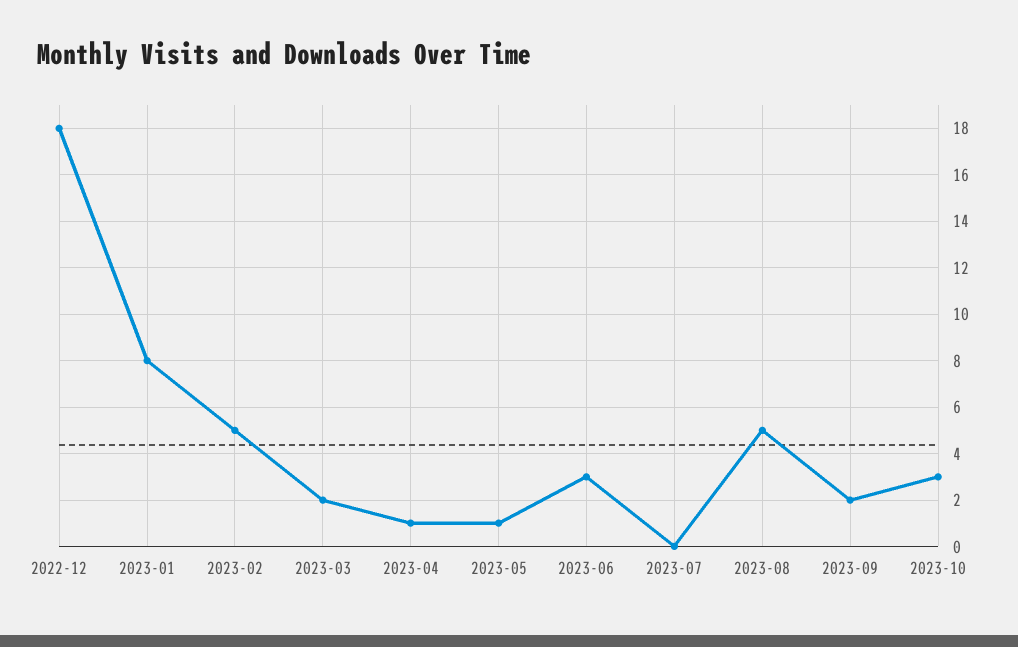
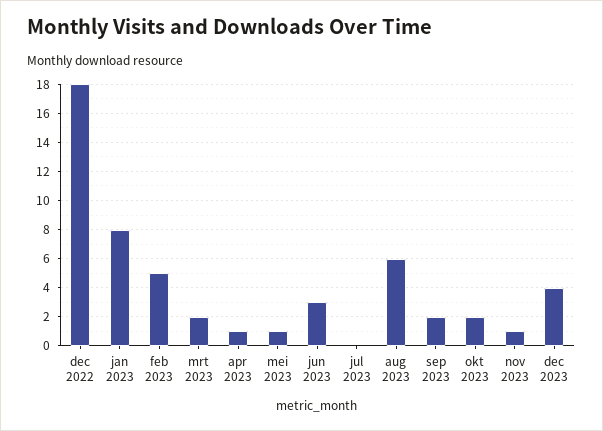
2023-08: 5 -> 6
2023-10: 3 -> 2
nov 2023: none -> 1
dec 2023: none -> 4

